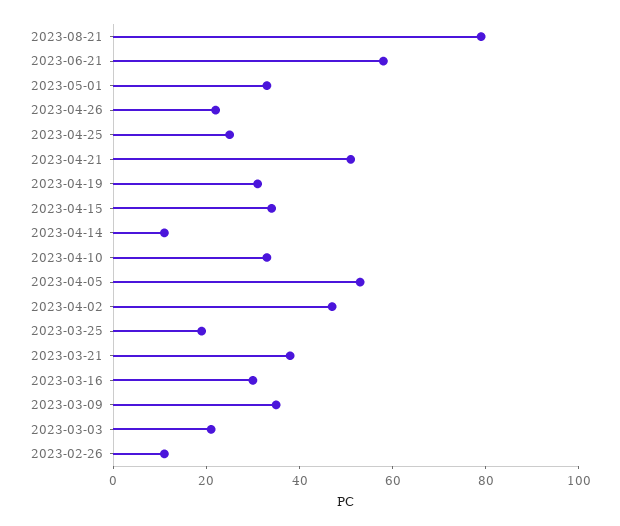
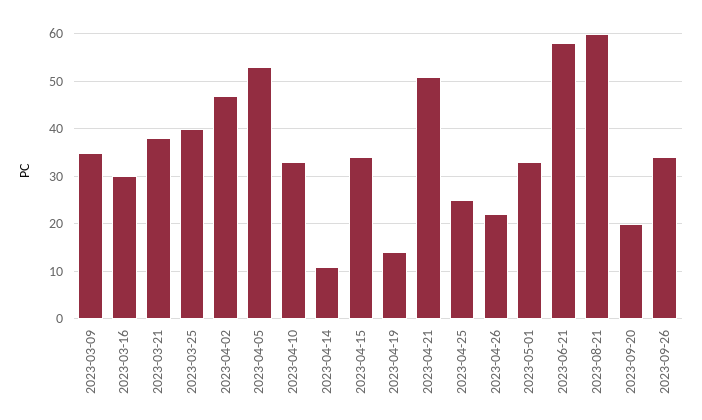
2023-08-21: 80 -> 60
2023-04-19: 30 -> 15
2023-03-25: 20 -> 40
2023-03-03: 20 -> none
2023-02-26: 10 -> none
2023-09-20: none -> 20
2023-09-26: none -> 35

